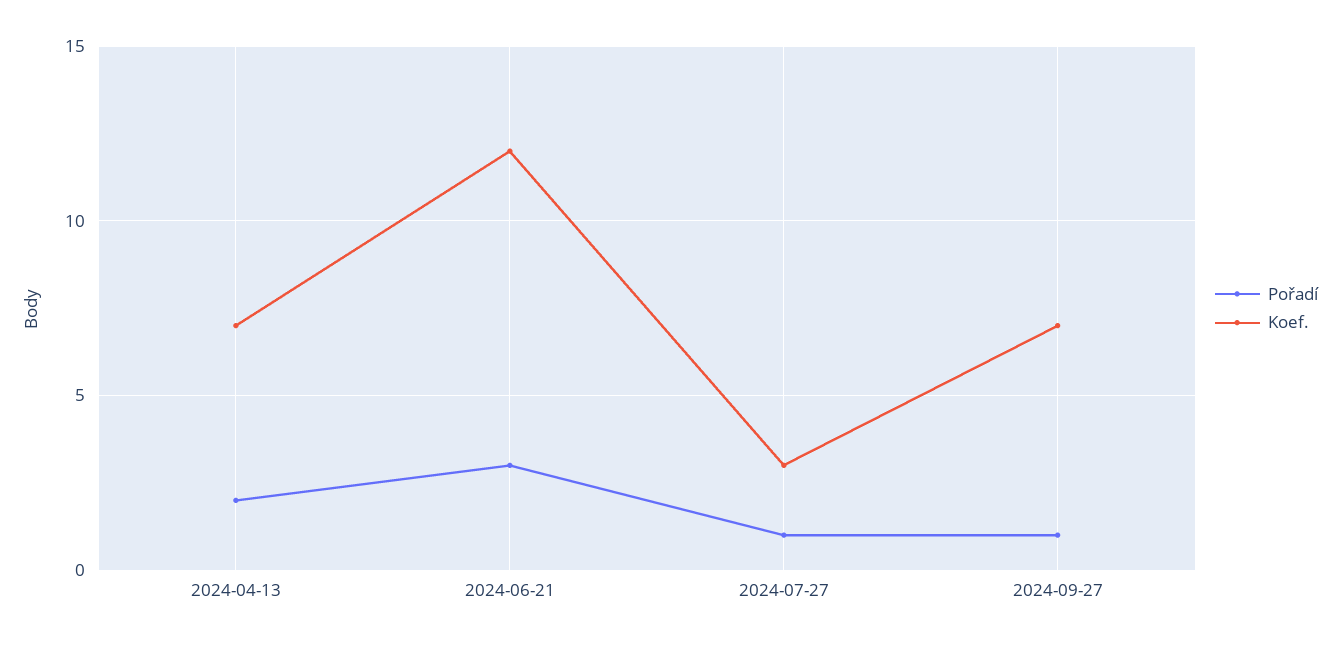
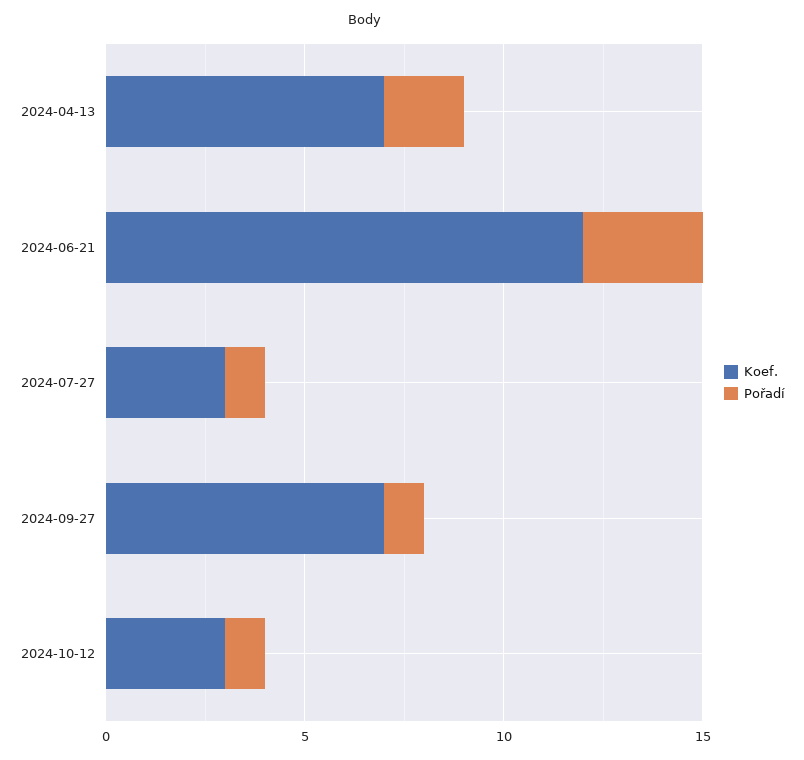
Koef., 2024-10-12: none -> 3
Pořadí, 2024-10-12: none -> 1

